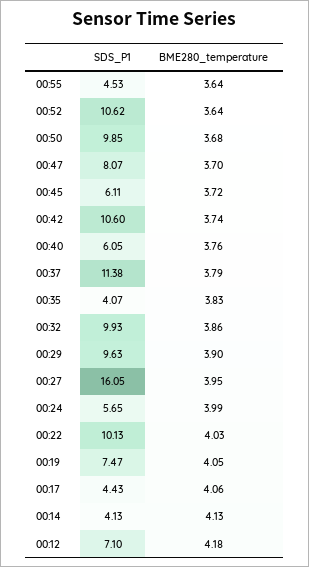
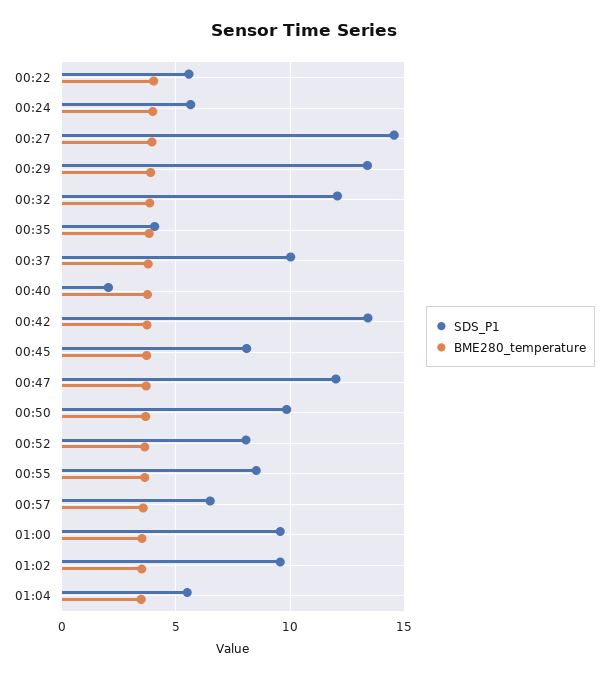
SDS_P1, 00:55: 4.53 -> 8.5
SDS_P1, 00:52: 10.62 -> 8
SDS_P1, 00:47: 8.07 -> 12
SDS_P1, 00:45: 6.11 -> 8
SDS_P1, 00:42: 10.6 -> 13.5
SDS_P1, 00:40: 6.05 -> 2
SDS_P1, 00:37: 11.38 -> 10
SDS_P1, 00:32: 9.93 -> 12
SDS_P1, 00:29: 9.63 -> 13.5
SDS_P1, 00:27: 16.05 -> 14.5
SDS_P1, 00:22: 10.13 -> 5.5
SDS_P1, 00:19: 7.47 -> none
BME280_temperature, 00:19: 4.05 -> none
SDS_P1, 00:17: 4.43 -> none
BME280_temperature, 00:17: 4.06 -> none
SDS_P1, 00:14: 4.13 -> none
BME280_temperature, 00:14: 4.13 -> none
SDS_P1, 00:12: 7.1 -> none
BME280_temperature, 00:12: 4.18 -> none
SDS_P1, 00:57: none -> 6.5
BME280_temperature, 00:57: none -> 3.5
SDS_P1, 01:00: none -> 9.5
BME280_temperature, 01:00: none -> 3.5
SDS_P1, 01:02: none -> 9.5
BME280_temperature, 01:02: none -> 3.5
SDS_P1, 01:04: none -> 5.5
BME280_temperature, 01:04: none -> 3.5

